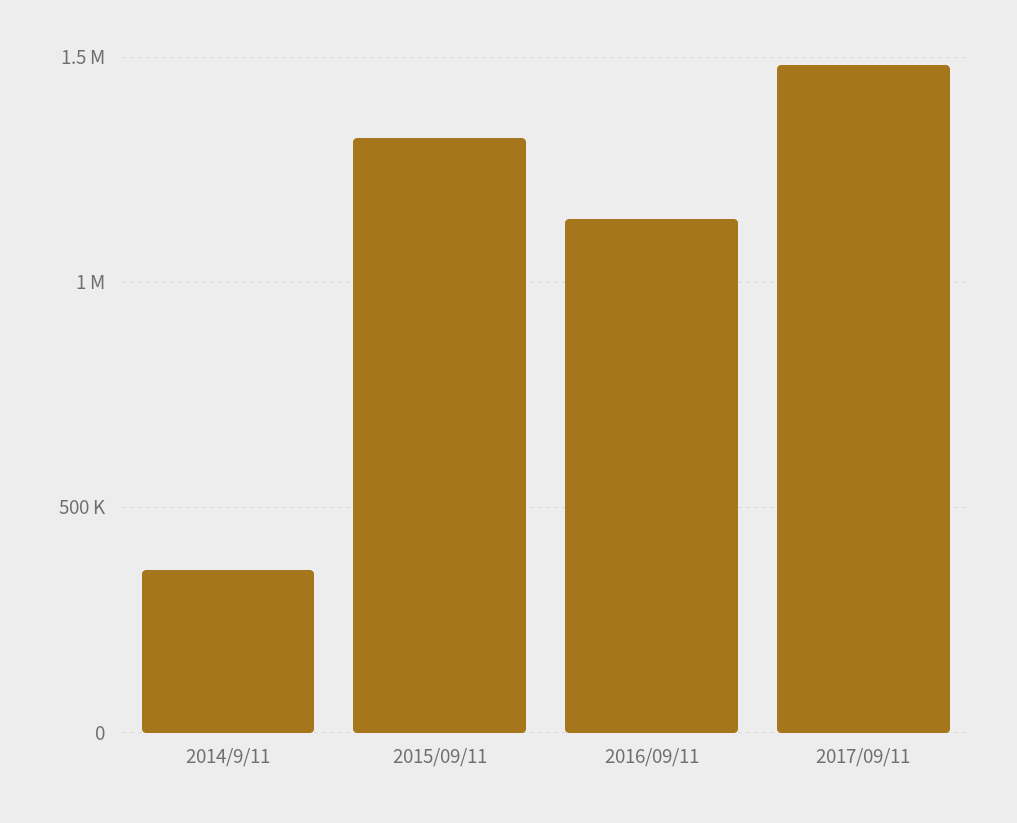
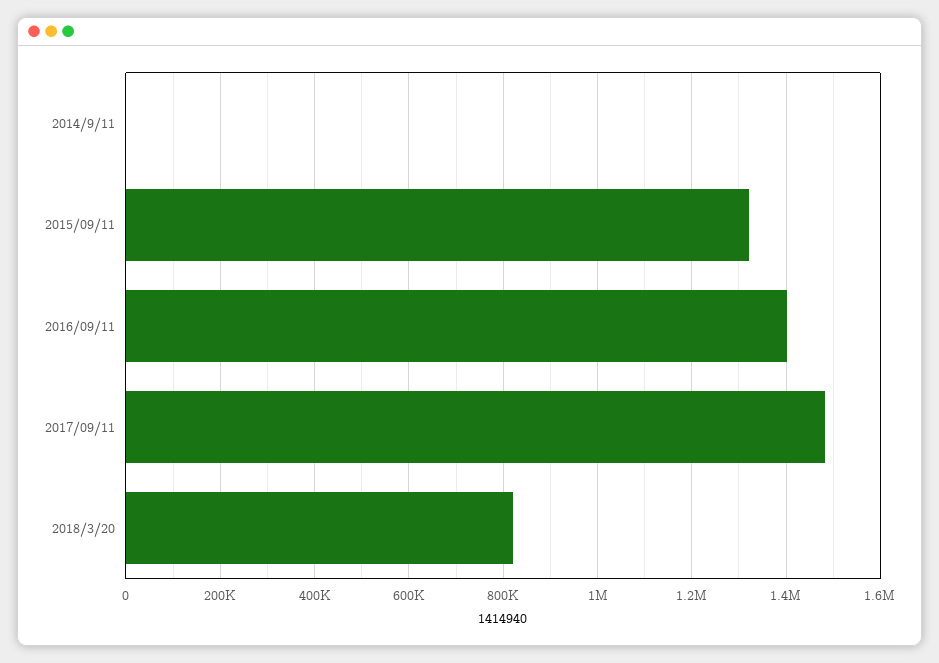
2014/9/11: 350000 -> 0
2016/09/11: 1150000 -> 1400000
2018/3/20: none -> 820000

